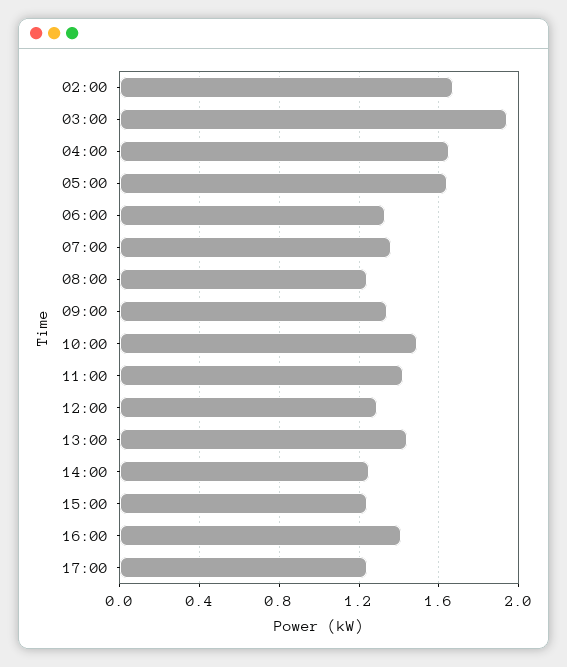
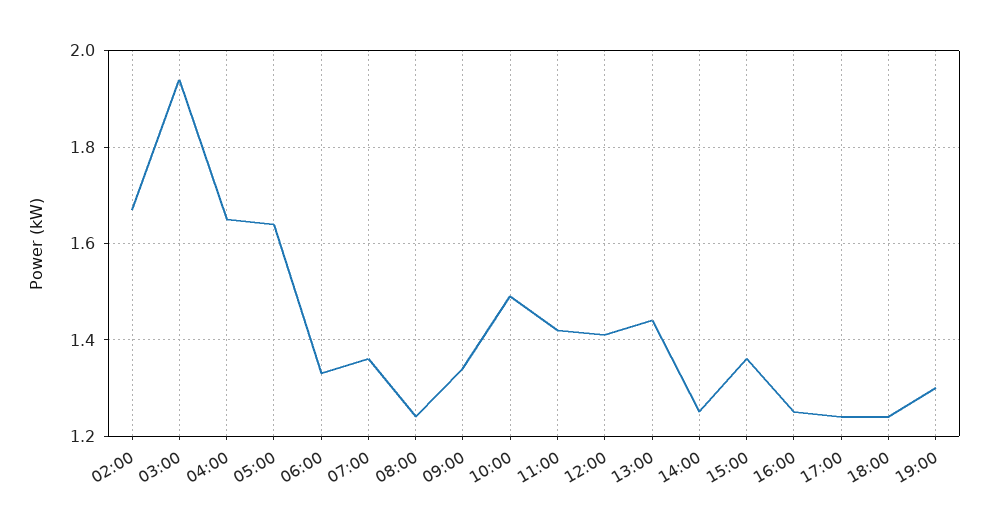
12:00: 1.3 -> 1.4
15:00: 1.25 -> 1.35
16:00: 1.4 -> 1.25
18:00: none -> 1.25
19:00: none -> 1.3

